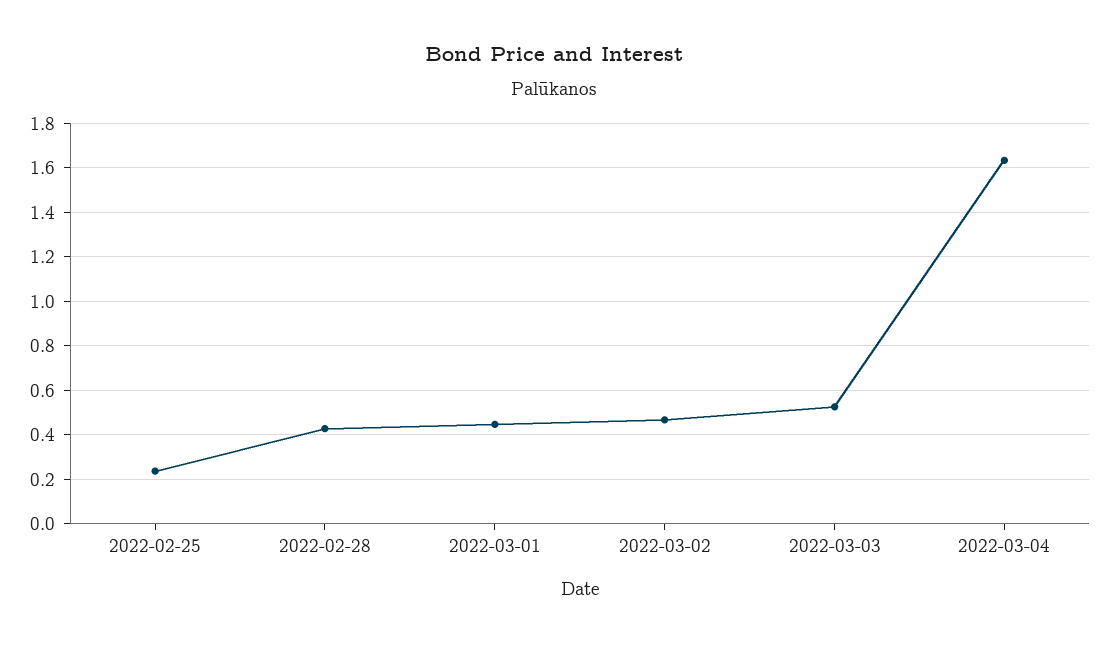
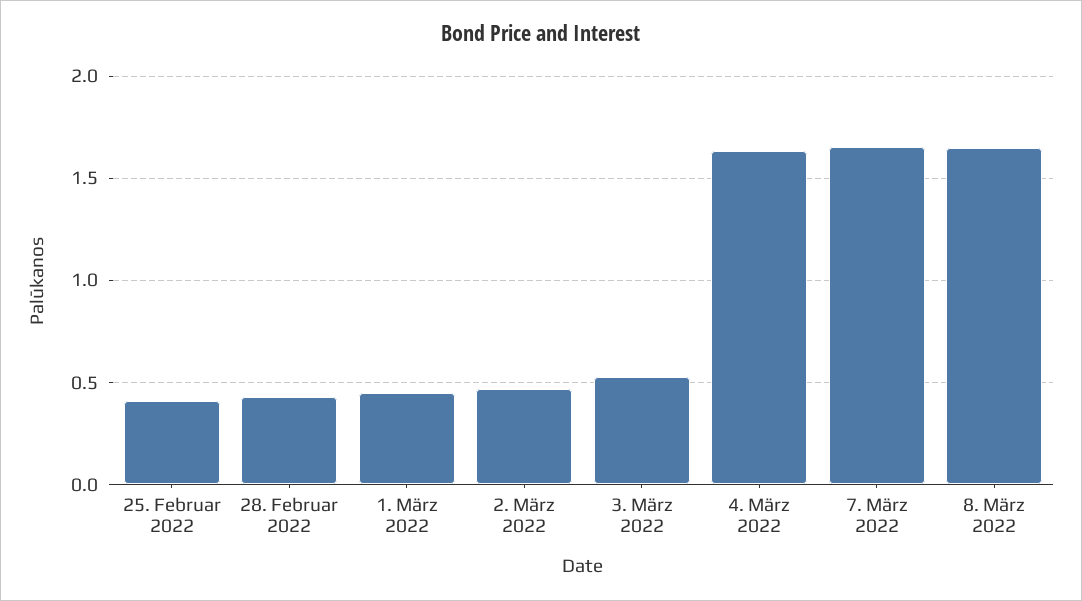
2022-02-25: 0.25 -> 0.4
7. März 2022: none -> 1.65
8. März 2022: none -> 1.65

